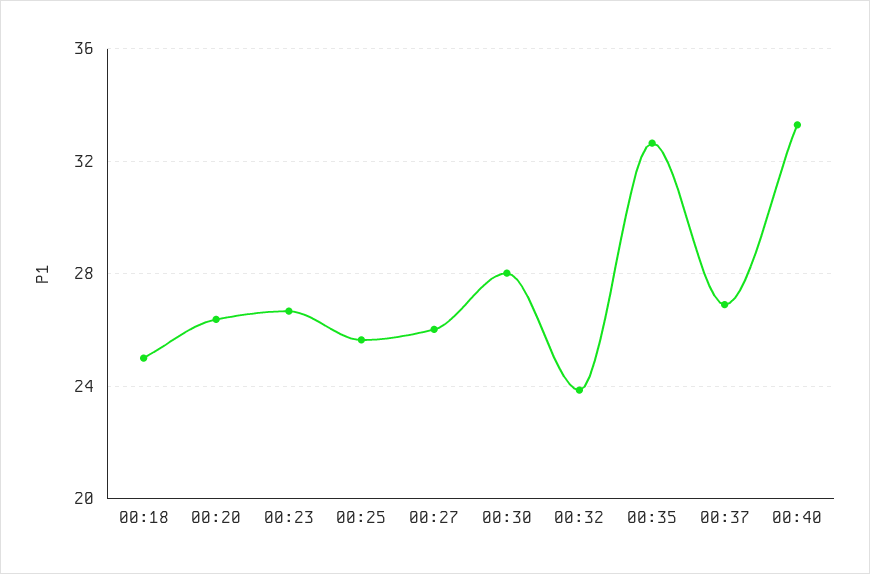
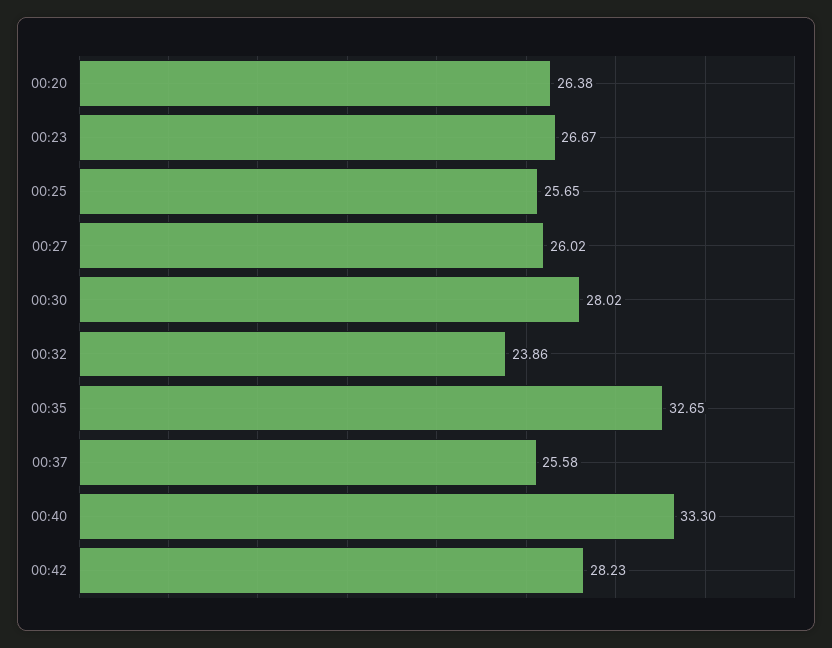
00:18: 25 -> none
00:37: 27 -> 25.58
00:42: none -> 28.23

